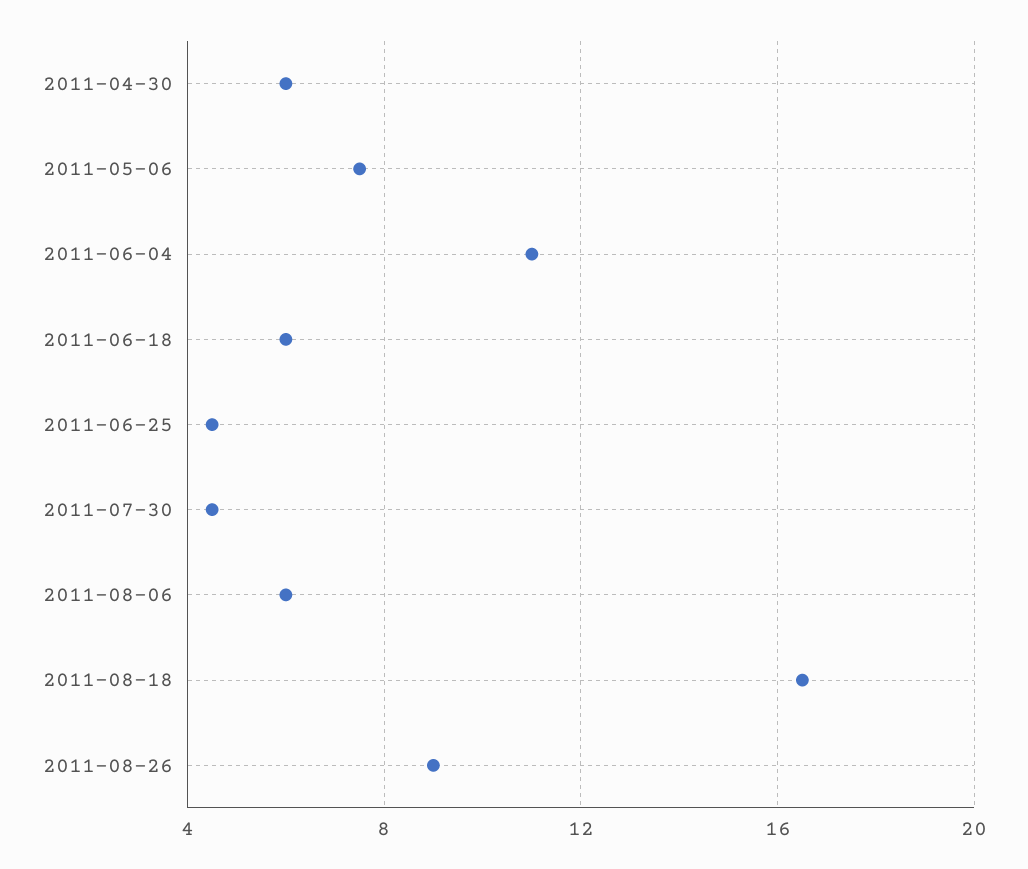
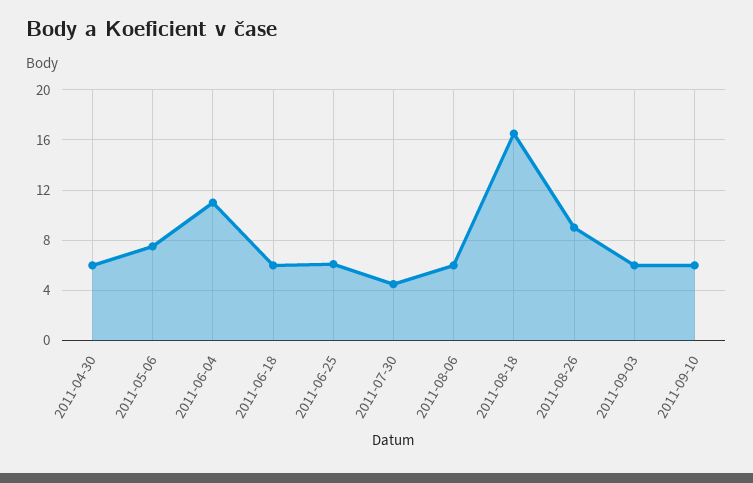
2011-06-25: 4.5 -> 6
2011-09-03: none -> 6
2011-09-10: none -> 6

